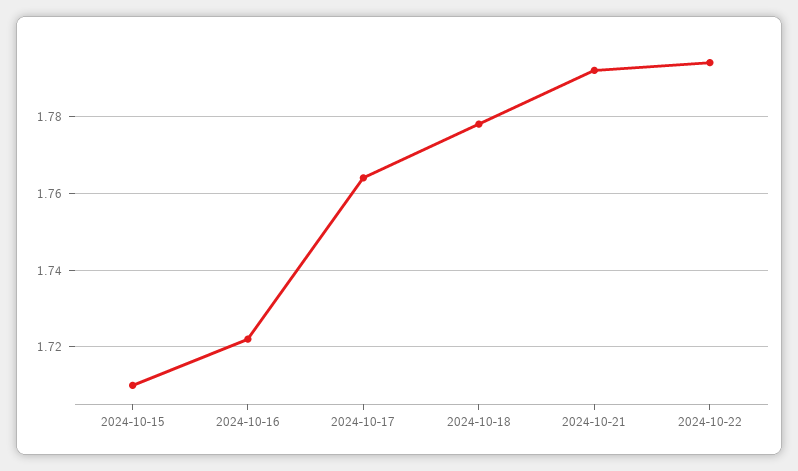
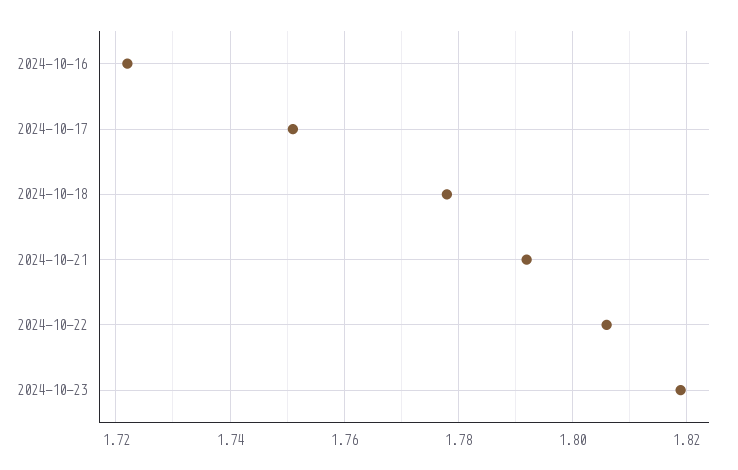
2024-10-15: 1.71 -> none
2024-10-17: 1.765 -> 1.75
2024-10-22: 1.795 -> 1.805
2024-10-23: none -> 1.82

